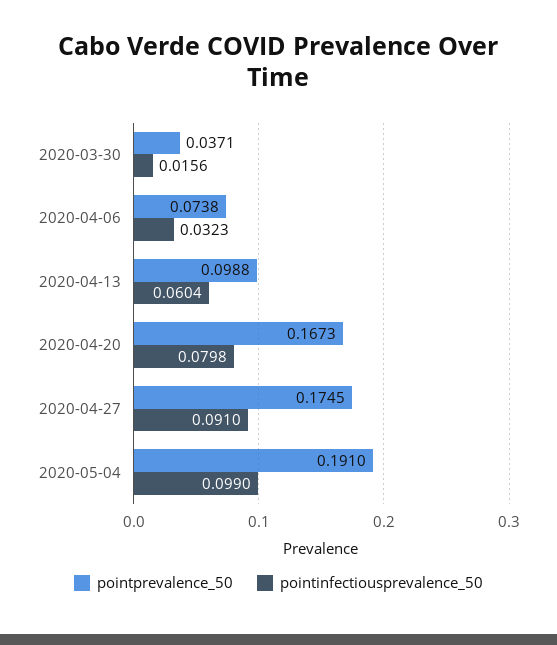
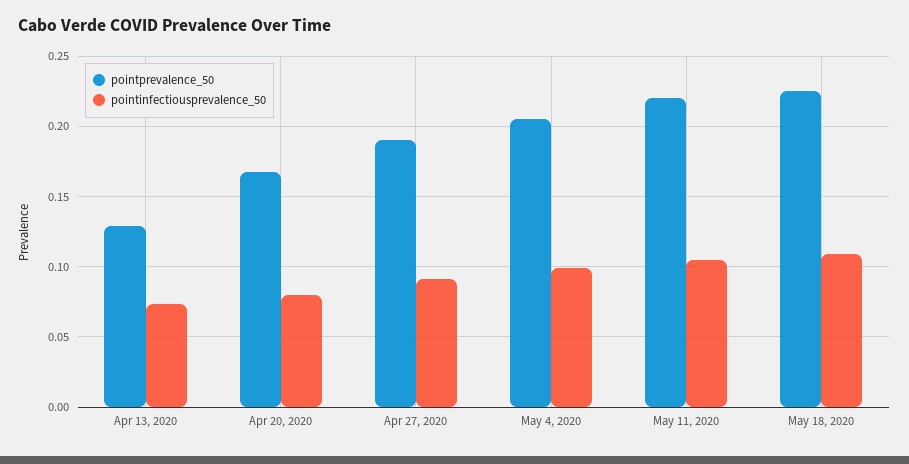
pointprevalence_50, 2020-03-30: 0.0371 -> none
pointinfectiousprevalence_50, 2020-03-30: 0.0156 -> none
pointprevalence_50, 2020-04-06: 0.0738 -> none
pointinfectiousprevalence_50, 2020-04-06: 0.0323 -> none
pointprevalence_50, 2020-04-13: 0.0988 -> 0.13
pointinfectiousprevalence_50, 2020-04-13: 0.0604 -> 0.075
pointprevalence_50, 2020-04-27: 0.1745 -> 0.19
pointprevalence_50, 2020-05-04: 0.191 -> 0.205
pointprevalence_50, May 11, 2020: none -> 0.22
pointinfectiousprevalence_50, May 11, 2020: none -> 0.105
pointprevalence_50, May 18, 2020: none -> 0.225
pointinfectiousprevalence_50, May 18, 2020: none -> 0.11

